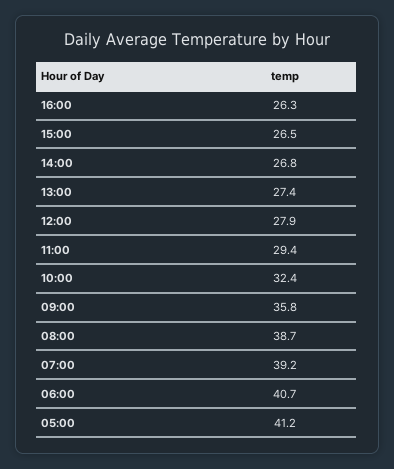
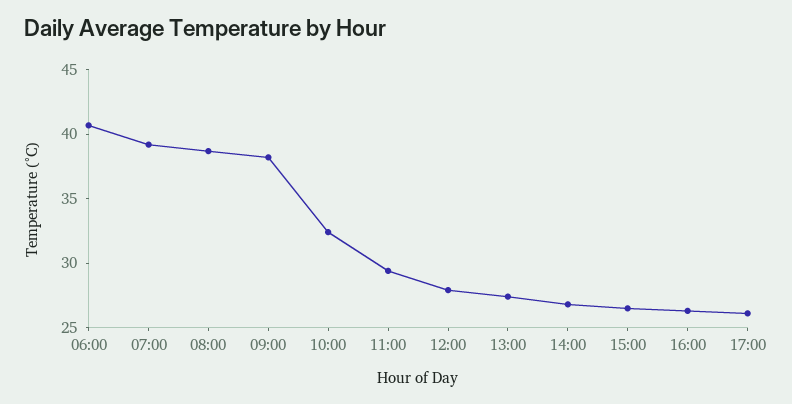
09:00: 35.8 -> 38
05:00: 41.2 -> none
17:00: none -> 26

